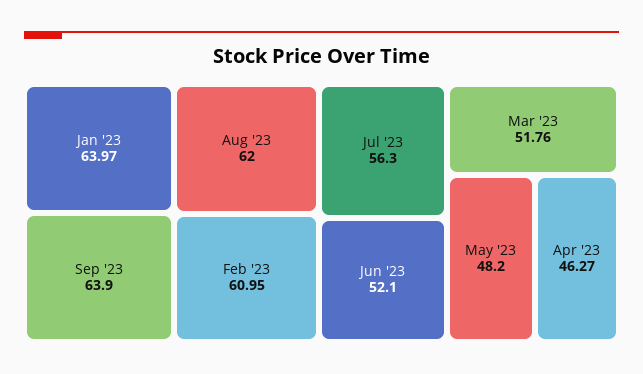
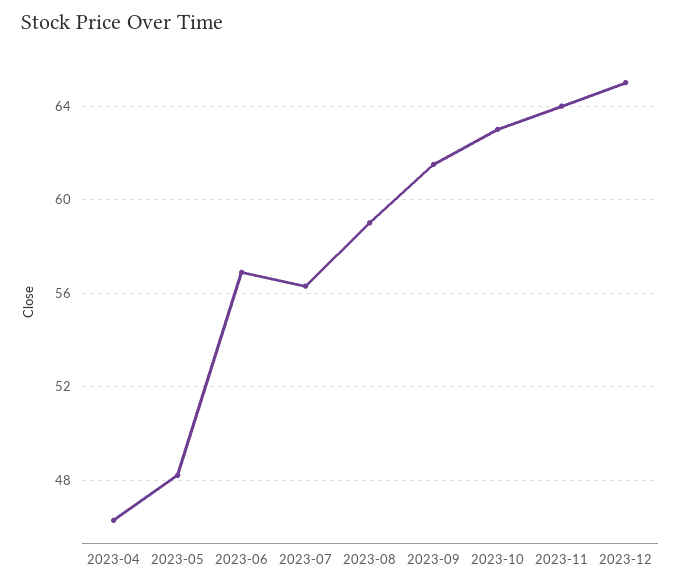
Jan '23: 63.97 -> none
Sep '23: 63.9 -> 61.5
Aug '23: 62 -> 59
Feb '23: 60.95 -> none
Jun '23: 52.1 -> 57
Mar '23: 51.76 -> none
2023-10: none -> 63
2023-11: none -> 64
2023-12: none -> 65

